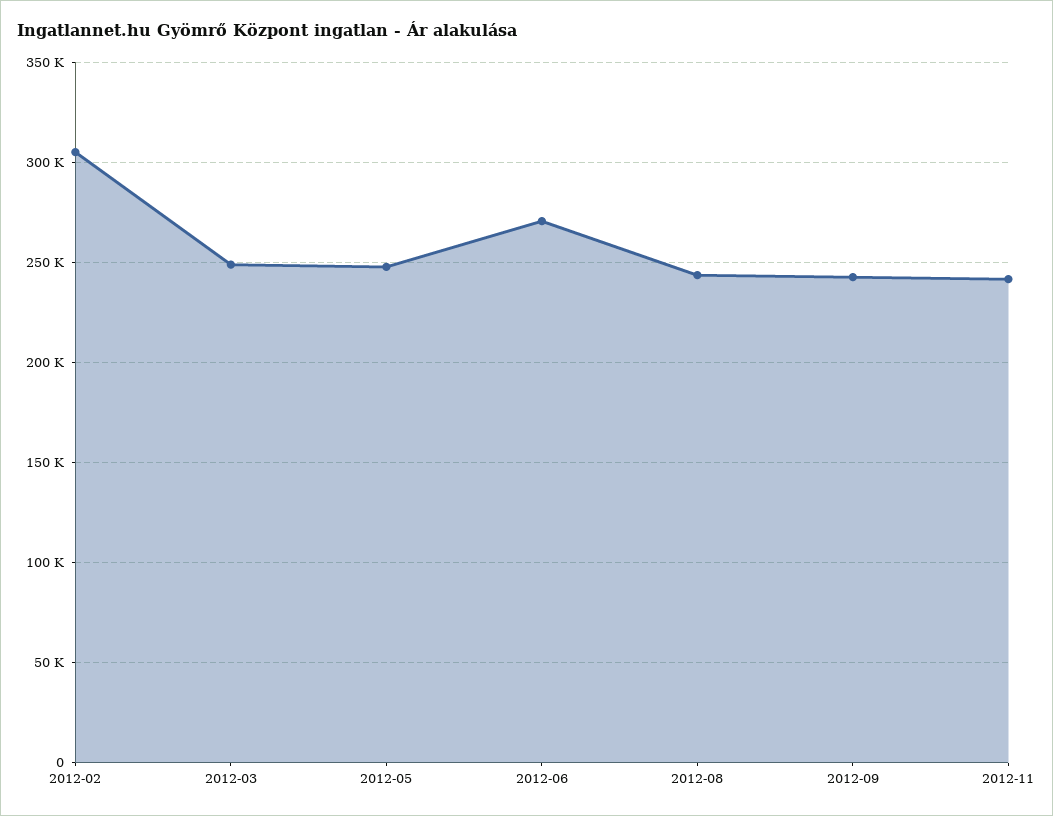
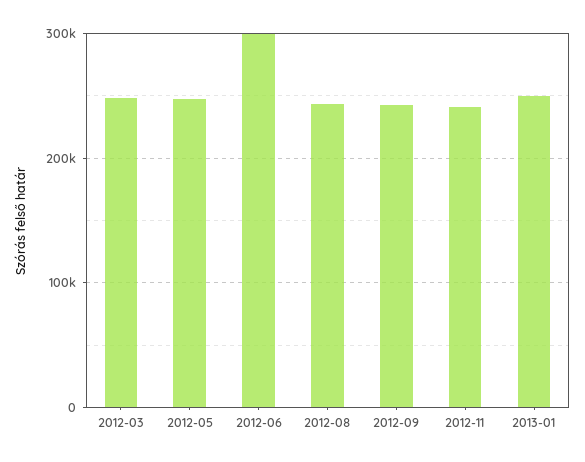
2012-02: 305000 -> none
2012-06: 270000 -> 300000
2013-01: none -> 250000

